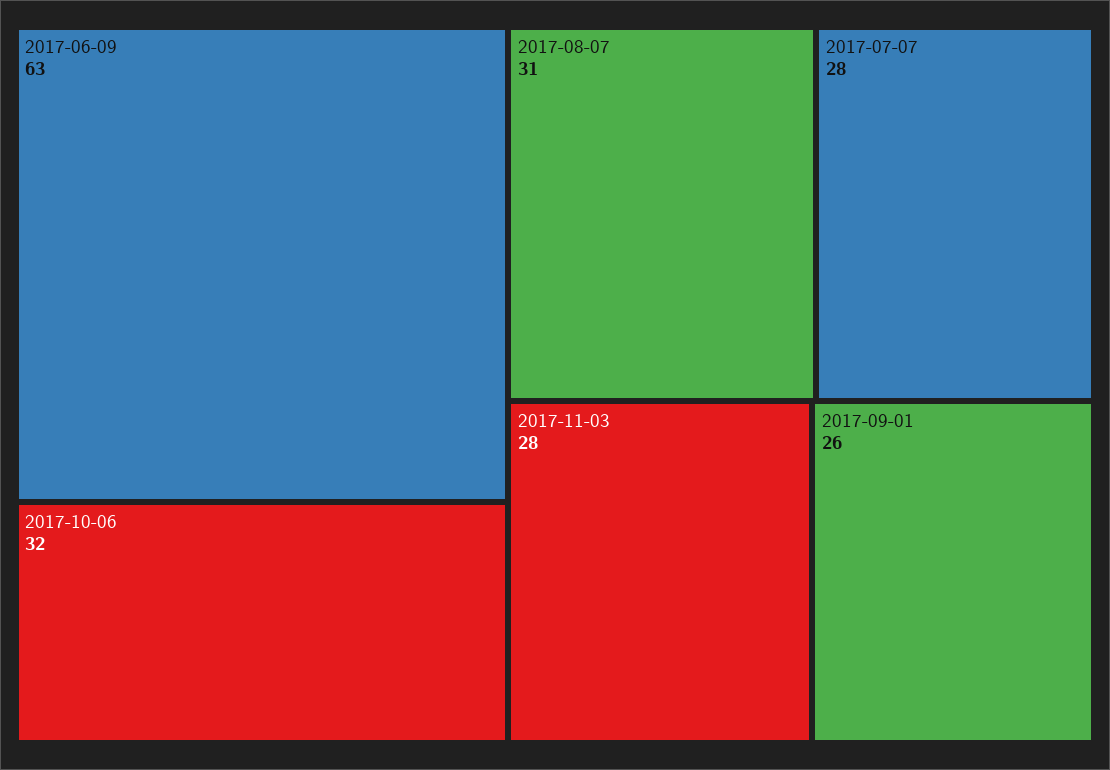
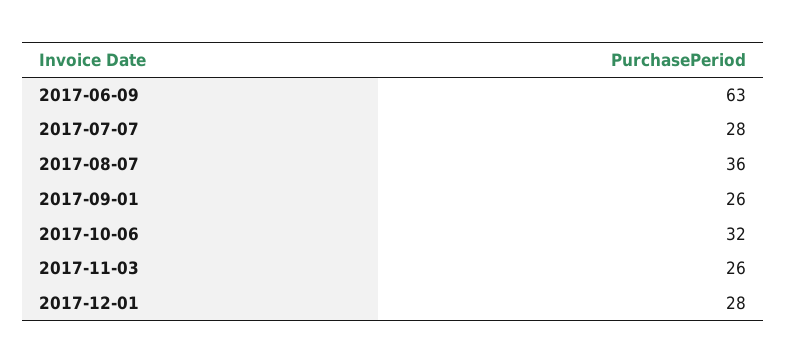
2017-08-07: 31 -> 36
2017-11-03: 28 -> 26
2017-12-01: none -> 28

